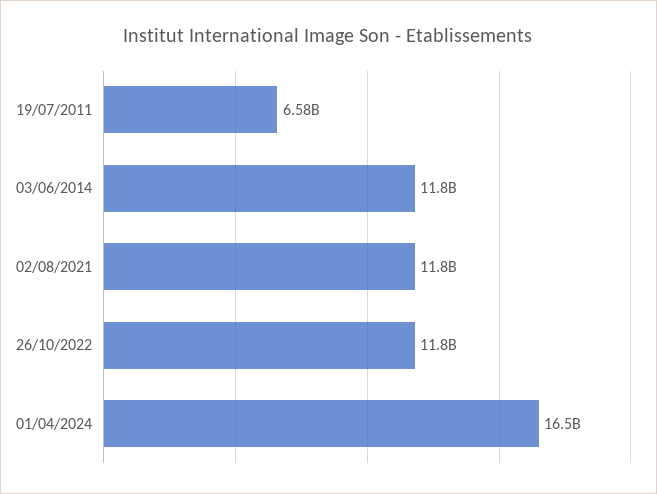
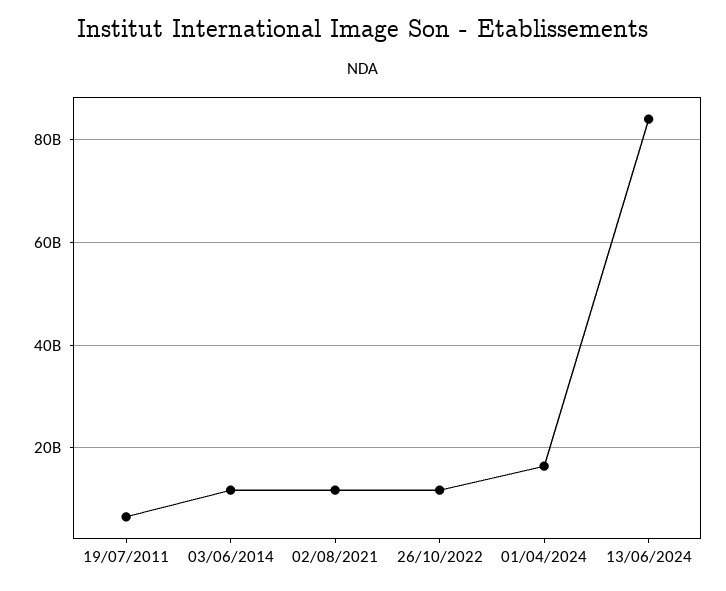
13/06/2024: none -> 84000000000

